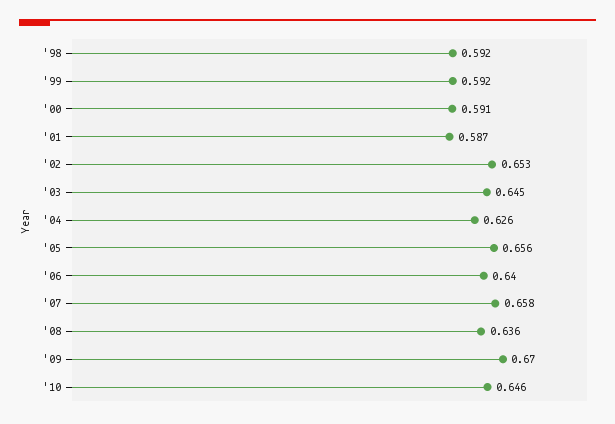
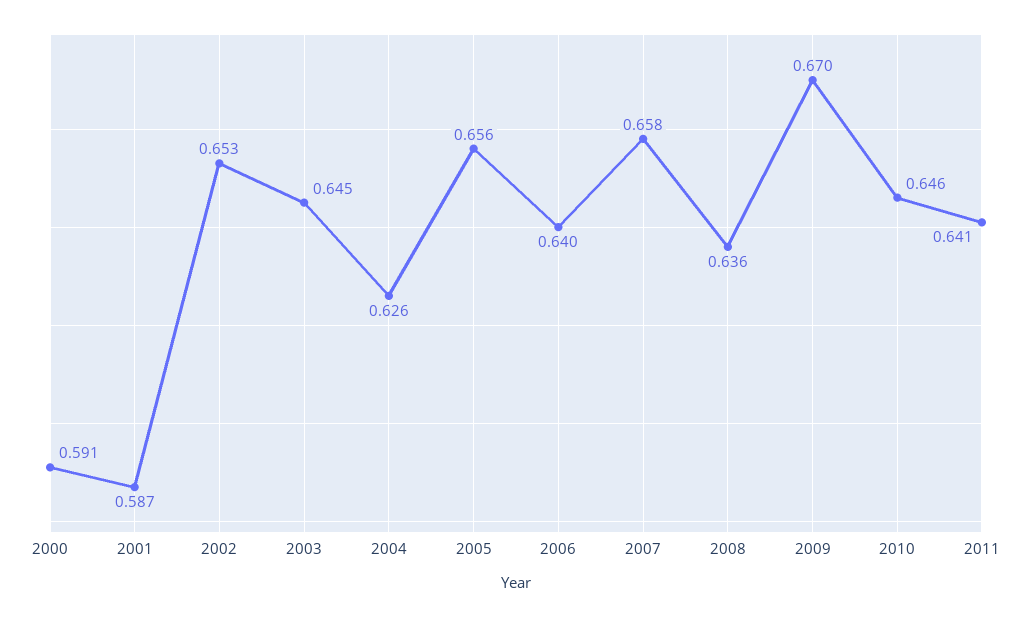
'98: 0.592 -> none
'99: 0.592 -> none
2011: none -> 0.641

